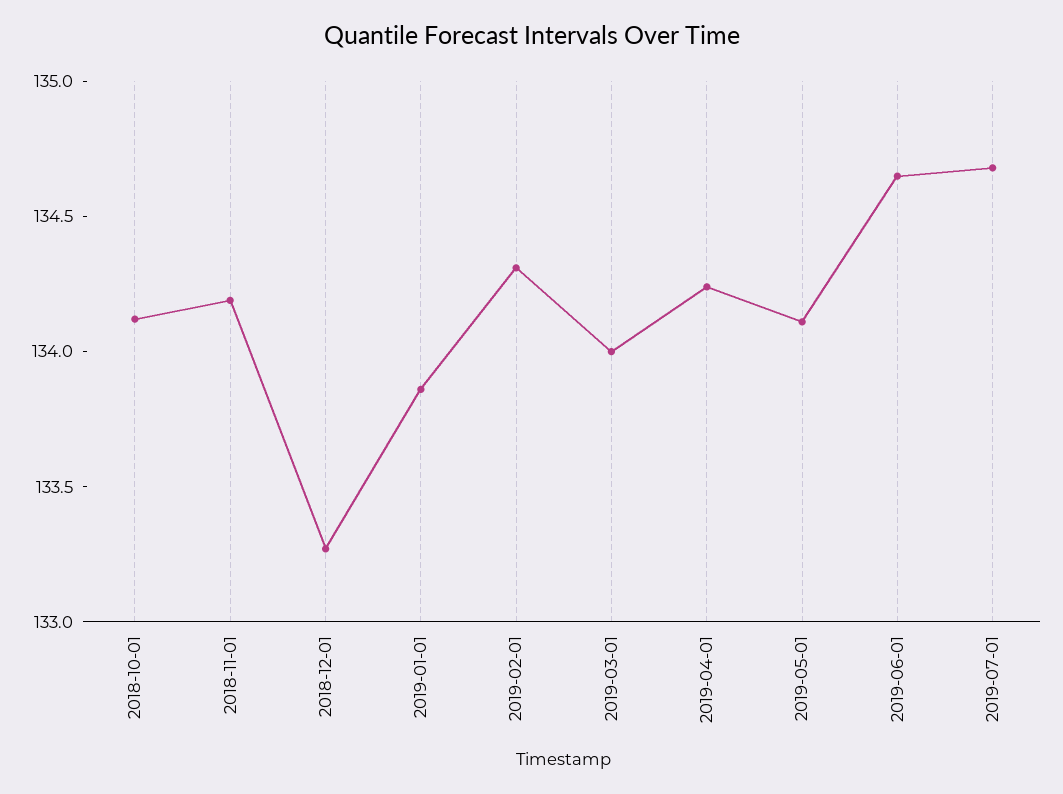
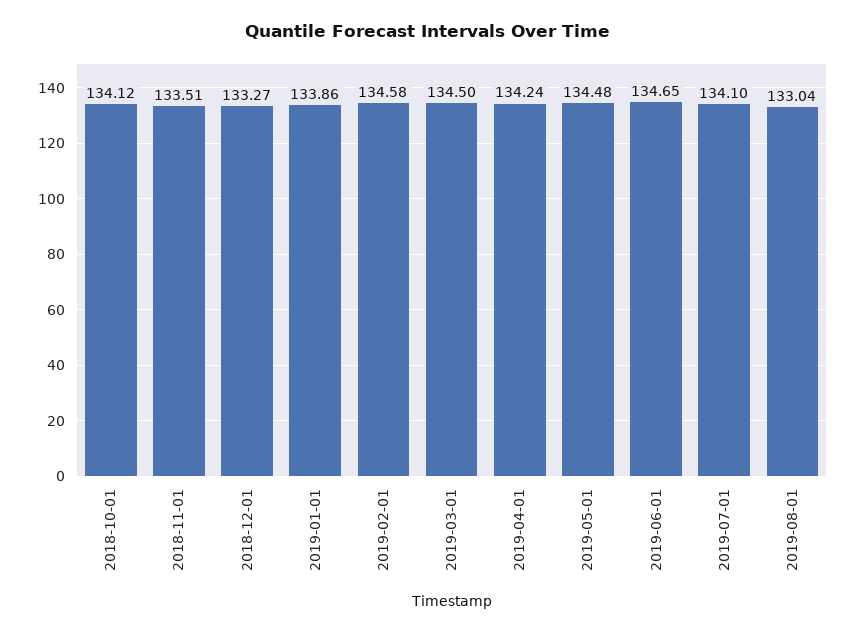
2018-11-01: 134.2 -> 133.51
2019-02-01: 134.3 -> 134.58
2019-03-01: 134 -> 134.5
2019-05-01: 134.1 -> 134.48
2019-07-01: 134.7 -> 134.1
2019-08-01: none -> 133.04

